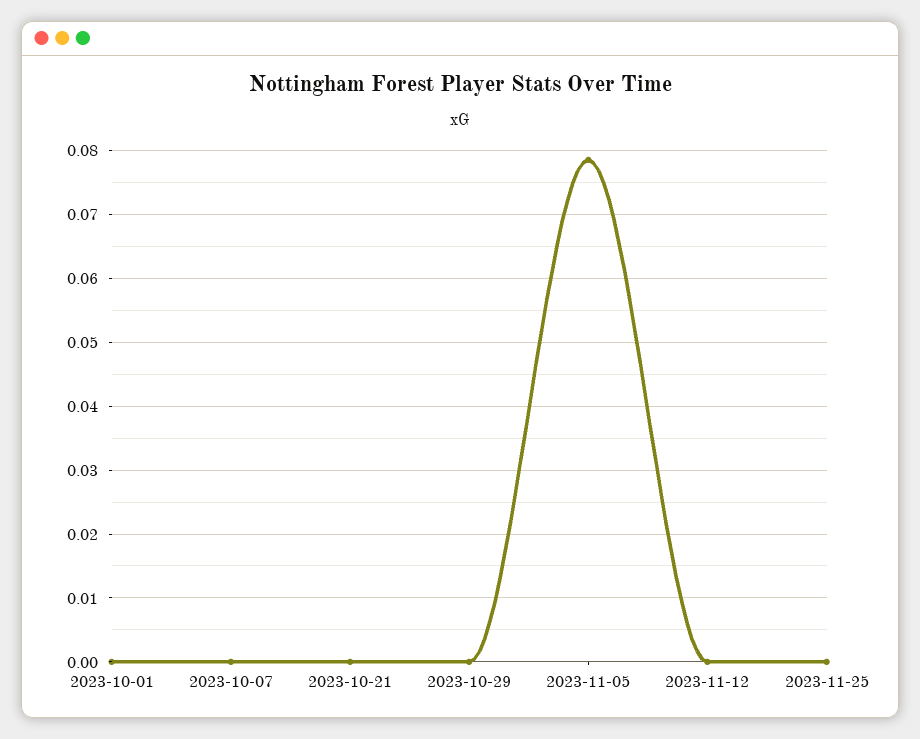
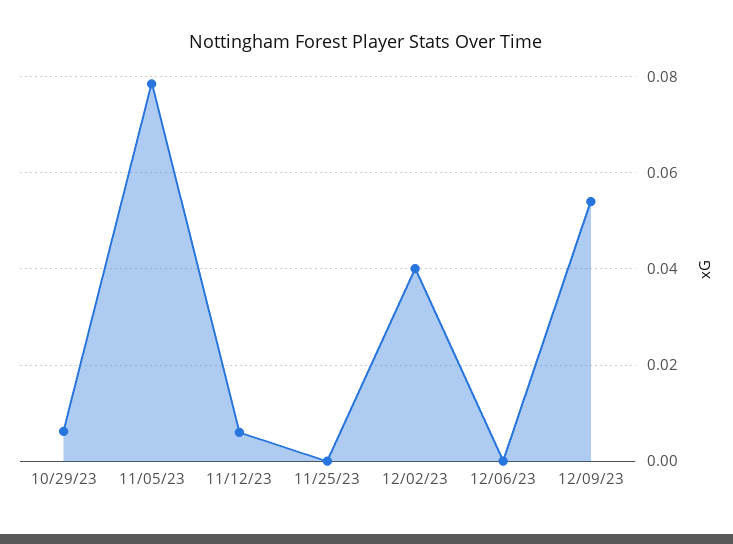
2023-10-01: 0 -> none
2023-10-07: 0 -> none
2023-10-21: 0 -> none
2023-10-29: 0 -> 0.006
2023-11-12: 0 -> 0.006
12/02/23: none -> 0.04
12/06/23: none -> 0
12/09/23: none -> 0.054

